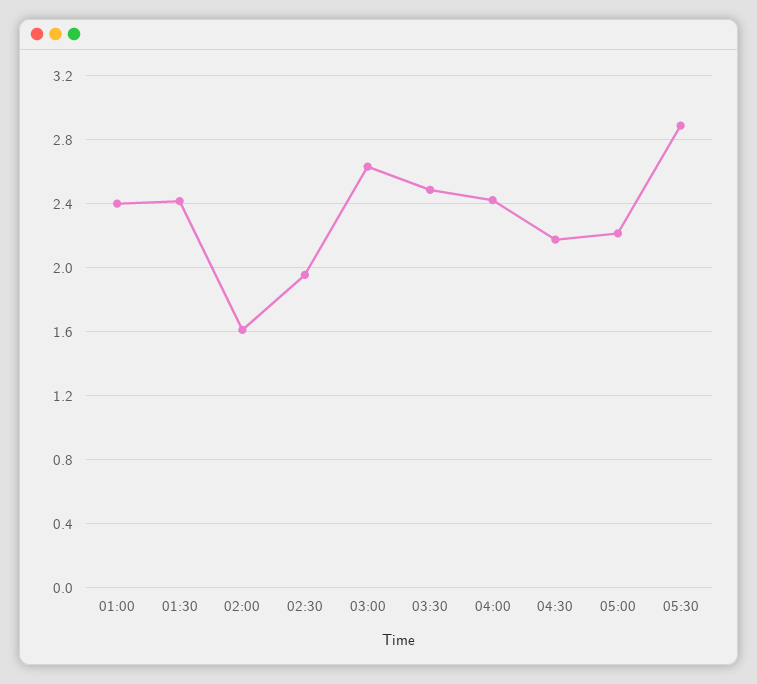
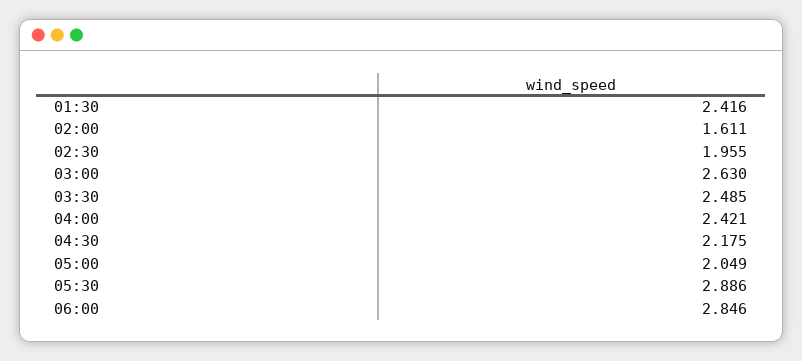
01:00: 2.4 -> none
05:00: 2.2 -> 2.049
06:00: none -> 2.846

